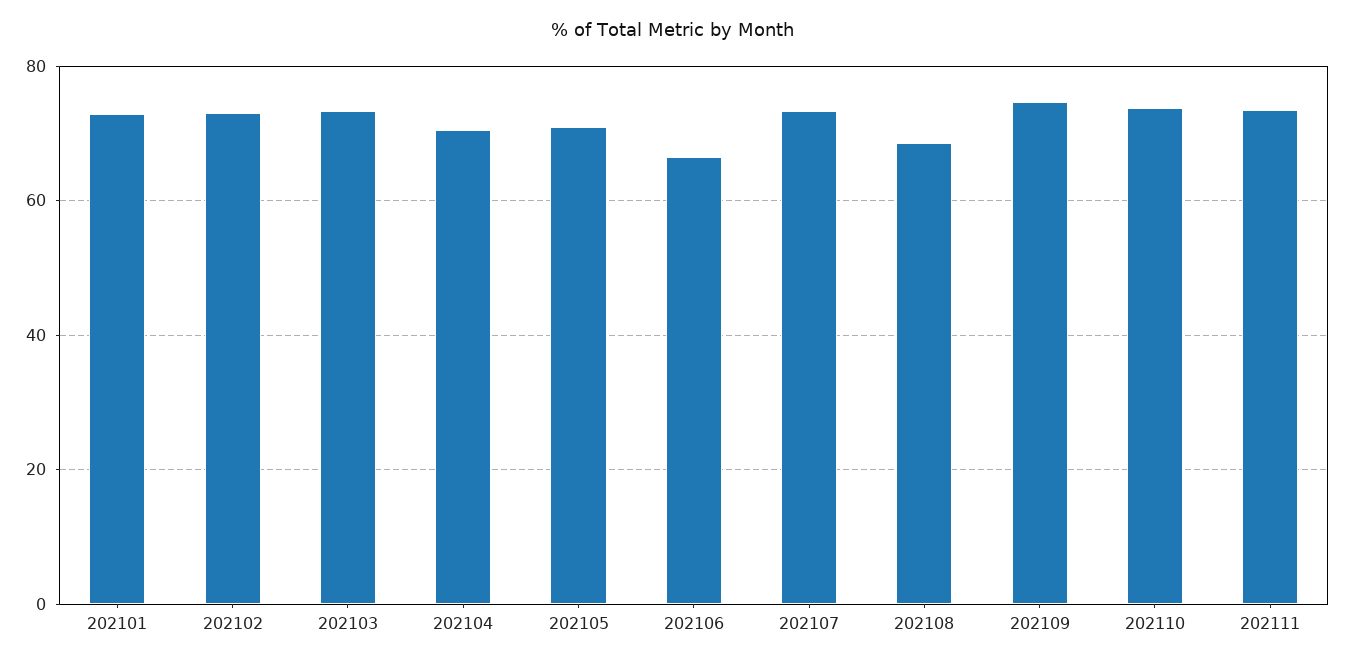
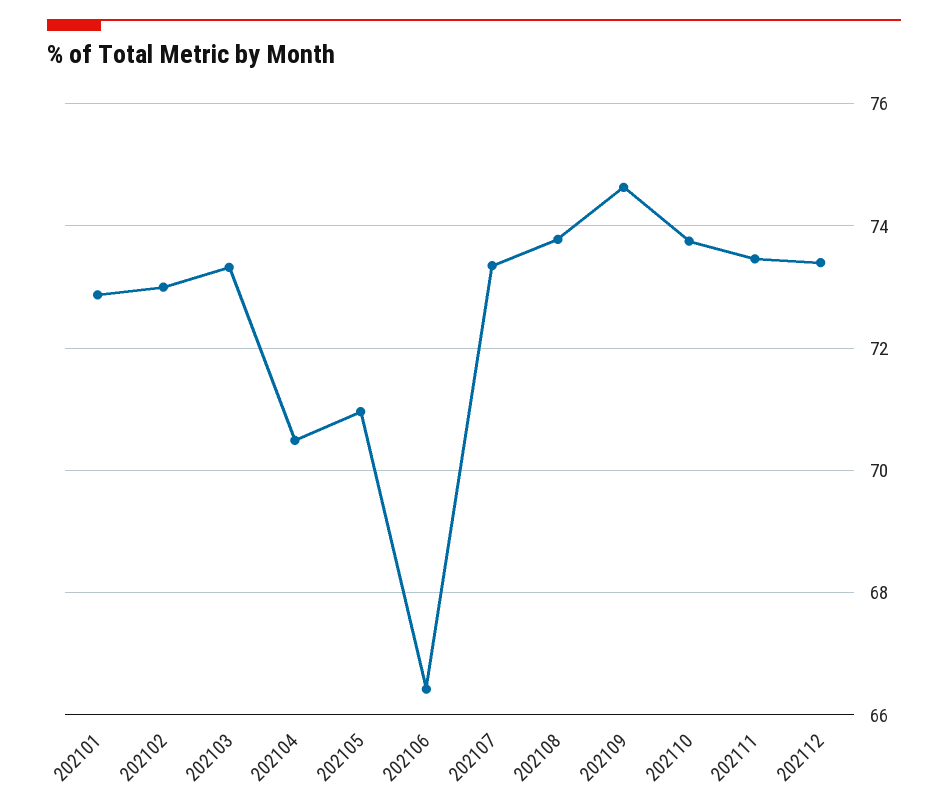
202108: 68 -> 73.8
202112: none -> 73.4

